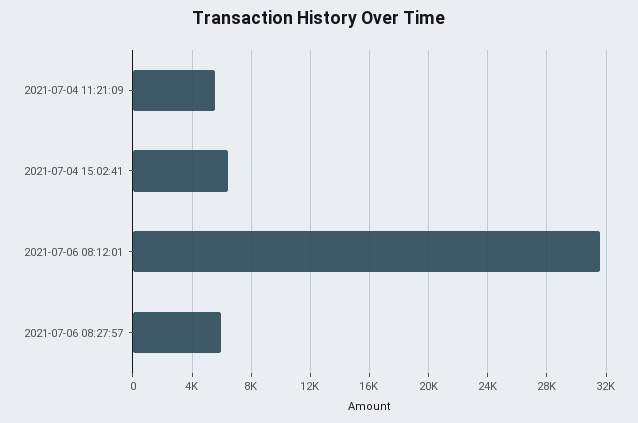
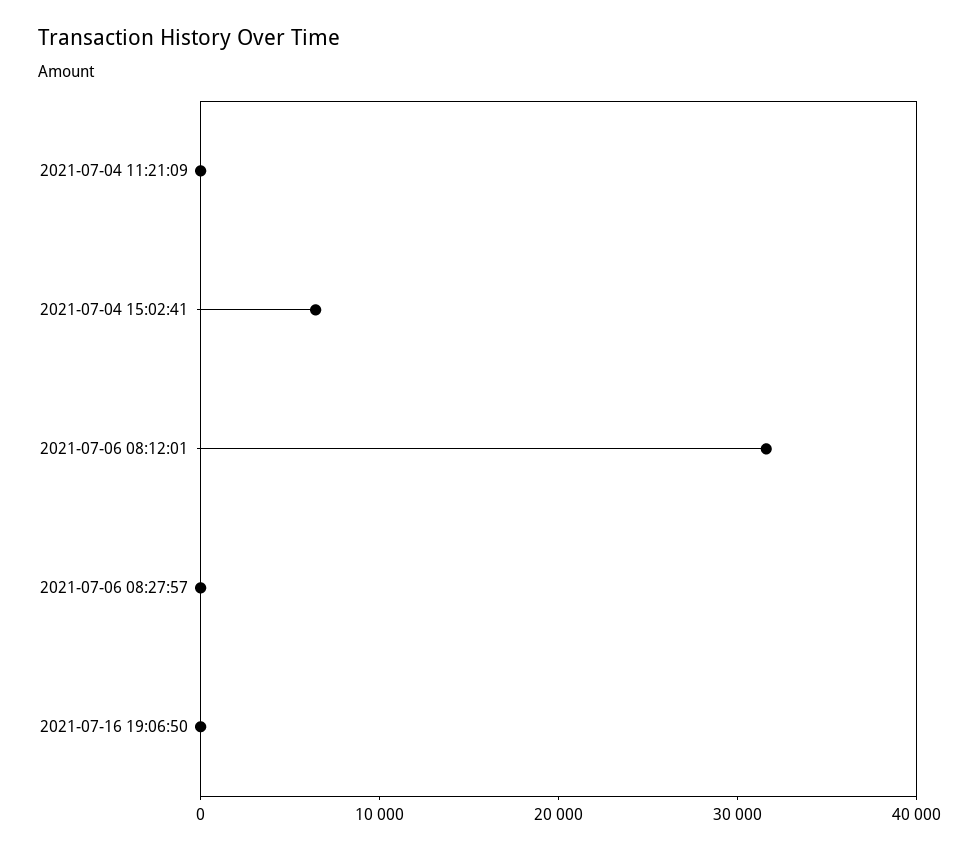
2021-07-04 11:21:09: 5500 -> 0
2021-07-06 08:27:57: 6000 -> 0
2021-07-16 19:06:50: none -> 0

